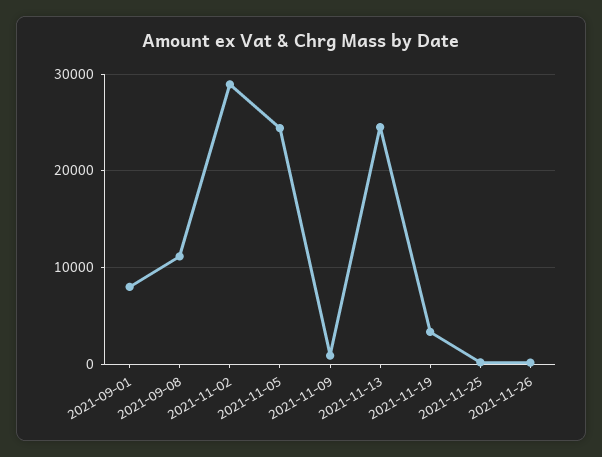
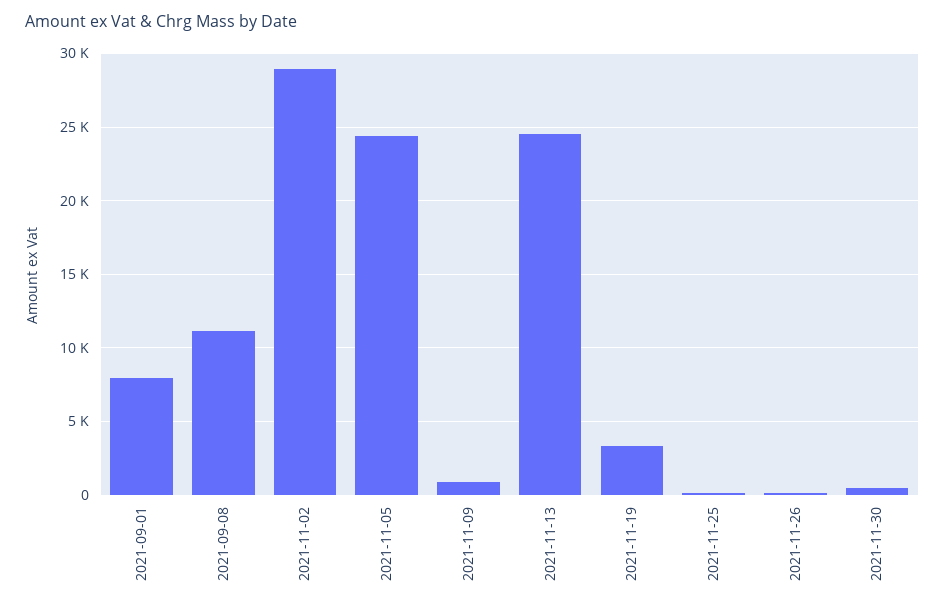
2021-11-30: none -> 500

